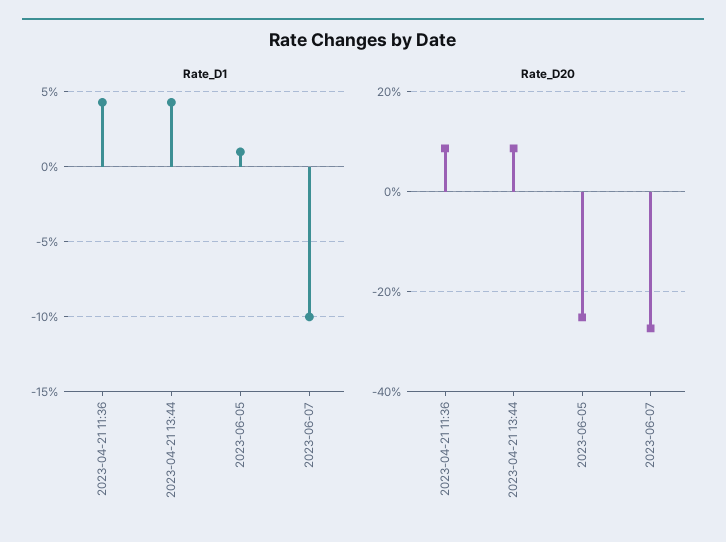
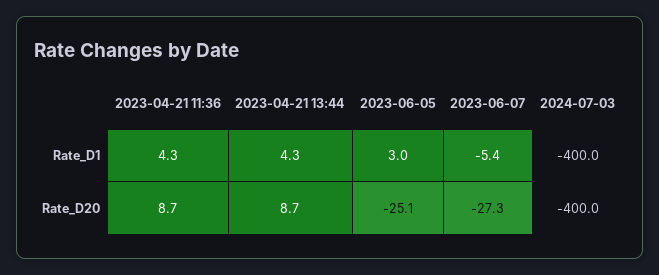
Rate_D1, 2023-06-05: 1 -> 3
Rate_D1, 2023-06-07: -10 -> -5.4
Rate_D1, 2024-07-03: none -> -400
Rate_D20, 2024-07-03: none -> -400

